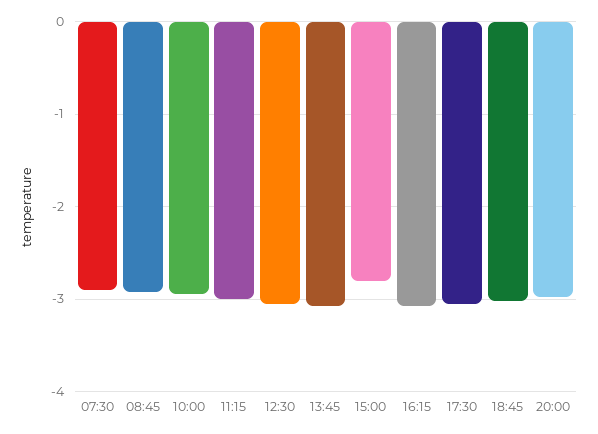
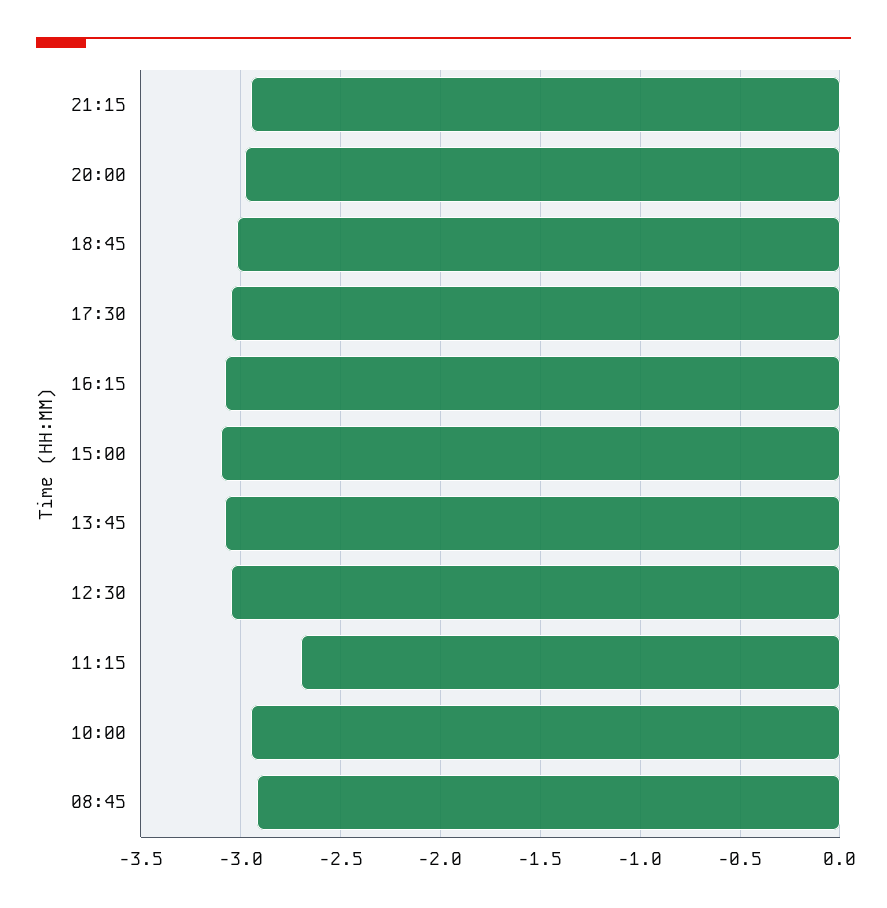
07:30: -2.9 -> none
11:15: -3 -> -2.7
15:00: -2.8 -> -3.1
21:15: none -> -2.95

